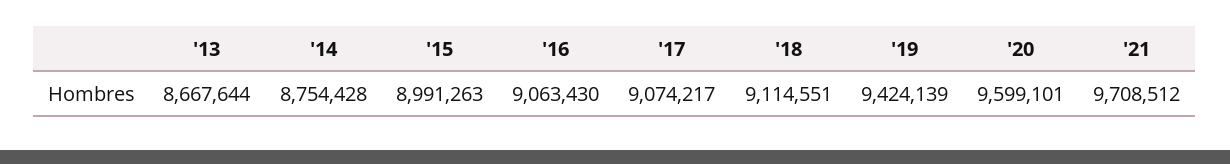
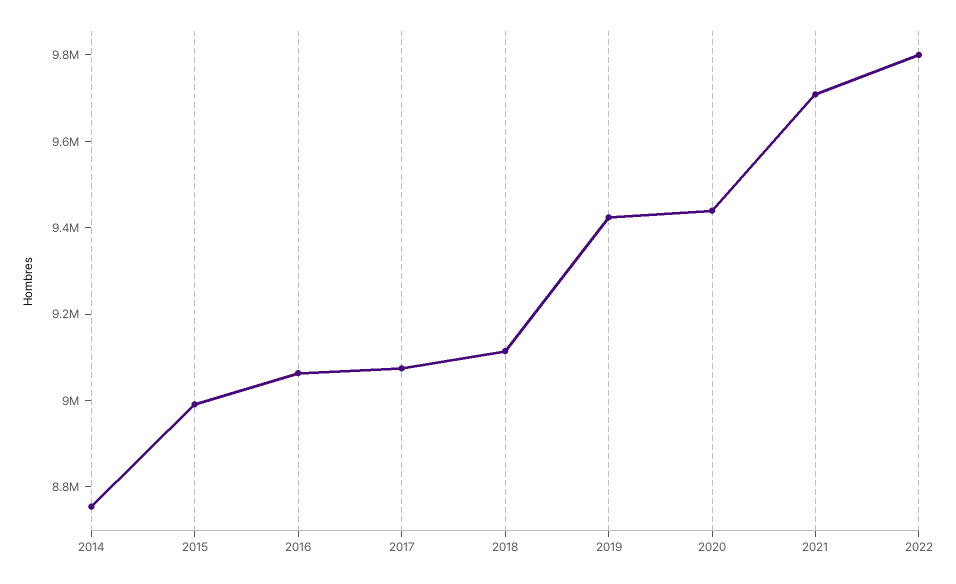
'13: 8667644 -> none
'20: 9599101 -> 9450000
2022: none -> 9800000

